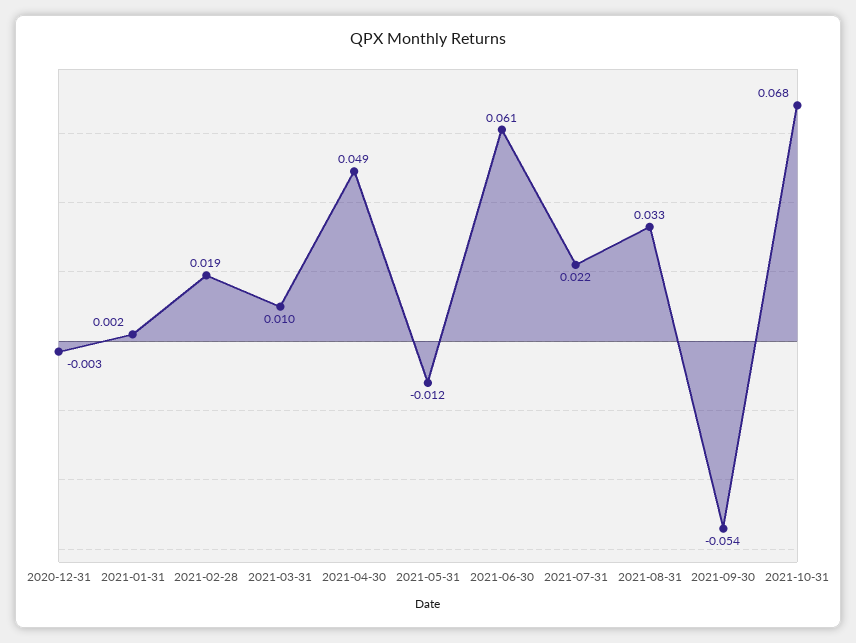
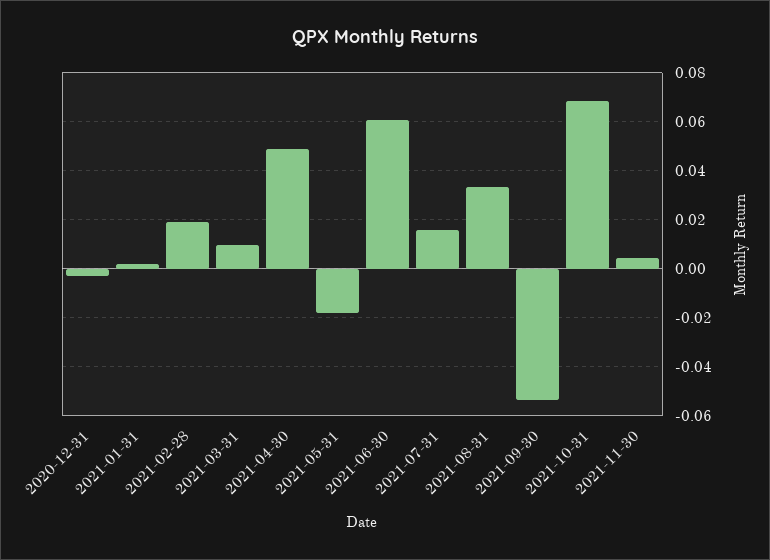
2021-05-31: -0.012 -> -0.0175
2021-07-31: 0.022 -> 0.015
2021-11-30: none -> 0.005

